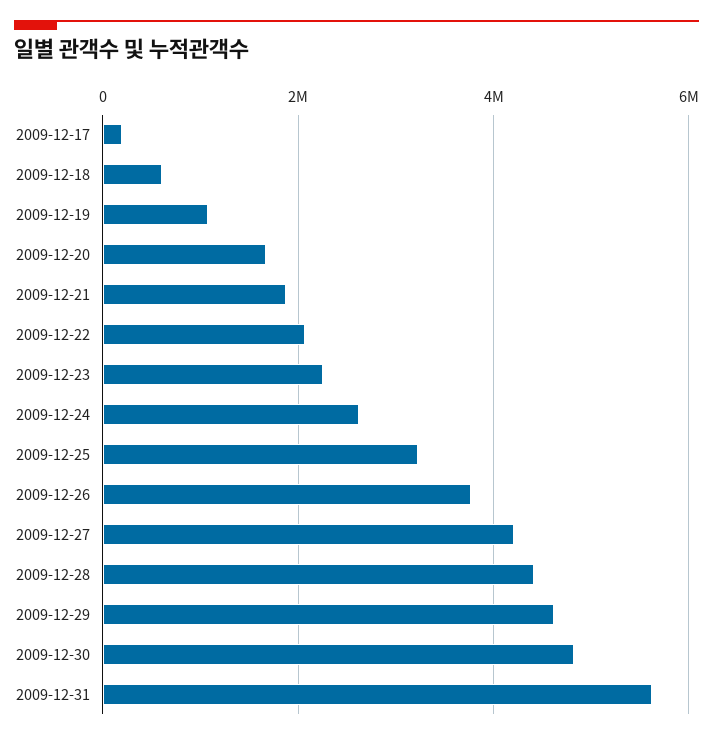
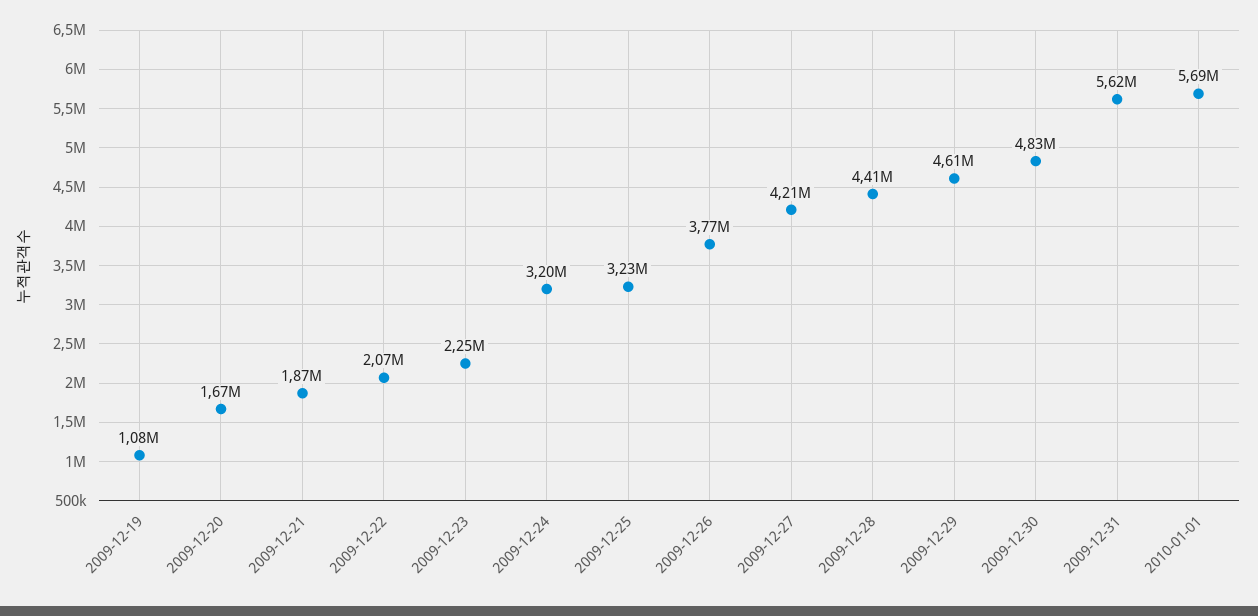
2009-12-17: 200000 -> none
2009-12-18: 600000 -> none
2009-12-24: 2600000 -> 3200000
2010-01-01: none -> 5690000

